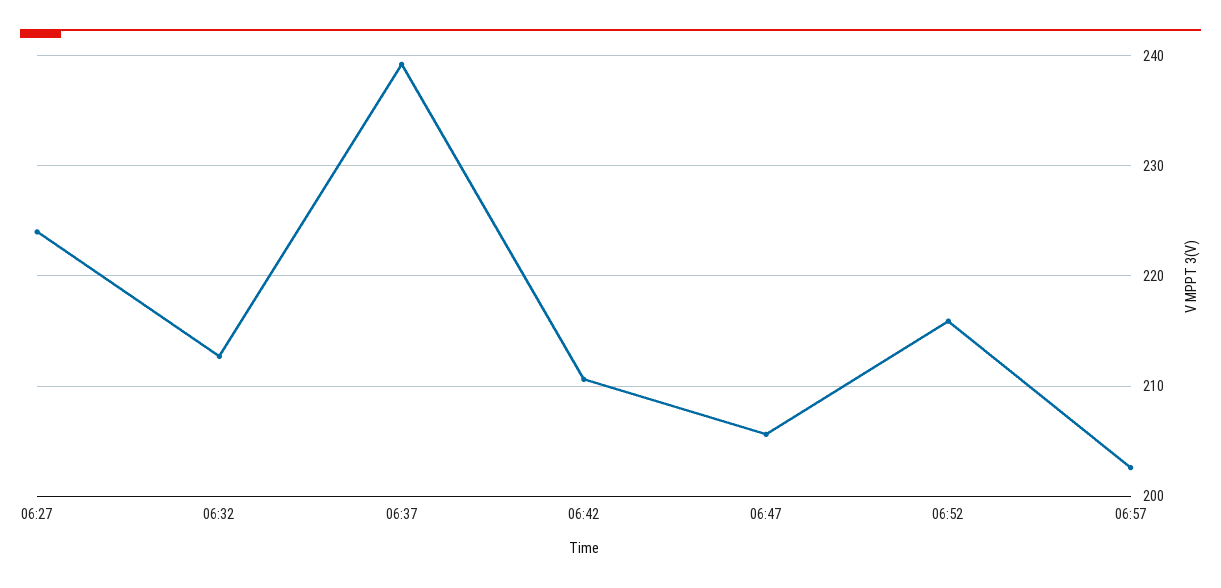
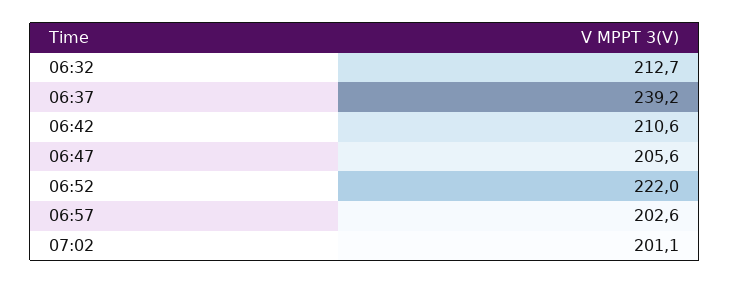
06:27: 224 -> none
06:52: 216 -> 222
07:02: none -> 201.1

